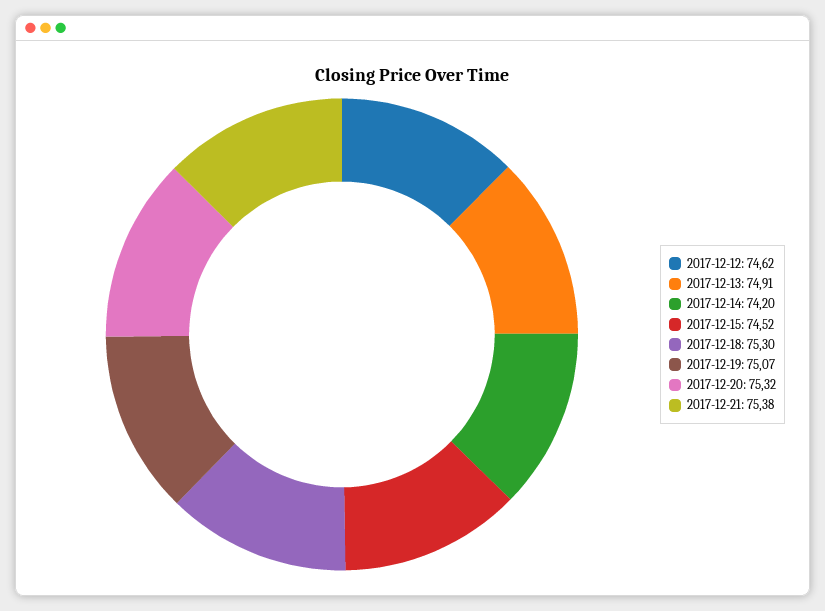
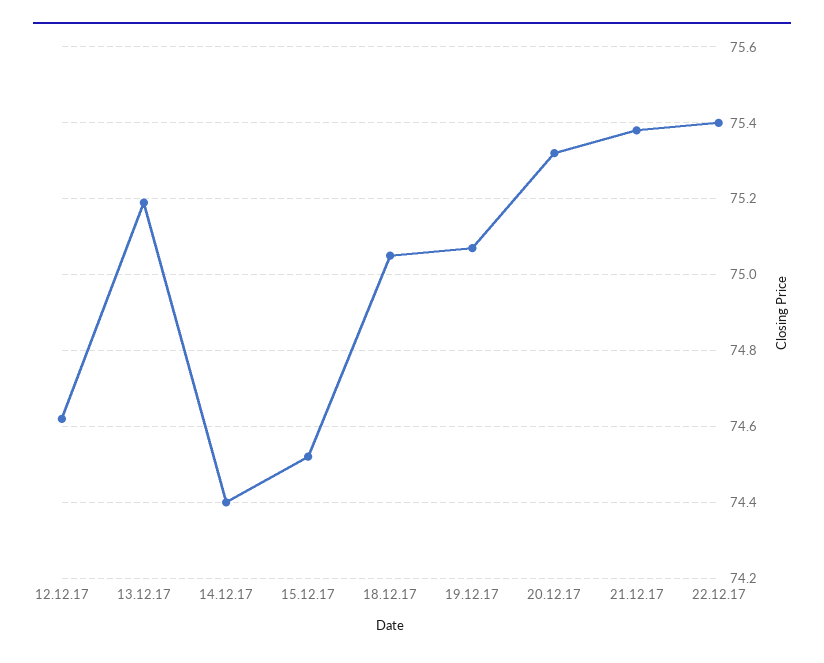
2017-12-13: 74.91 -> 75.2
2017-12-14: 74.2 -> 74.4
2017-12-18: 75.3 -> 75.05
22.12.17: none -> 75.4

